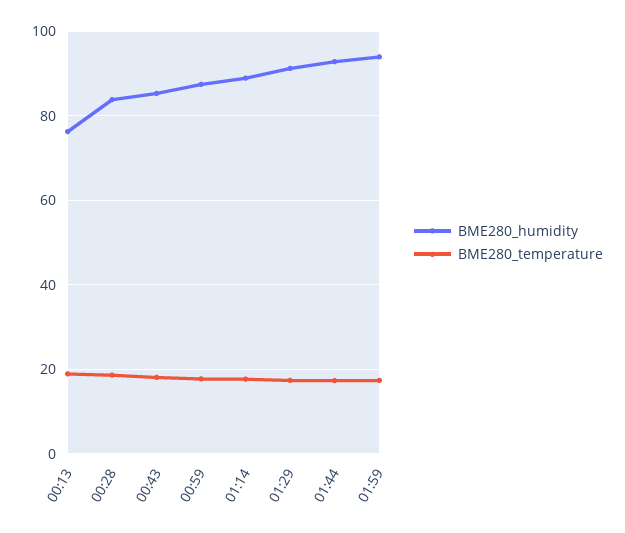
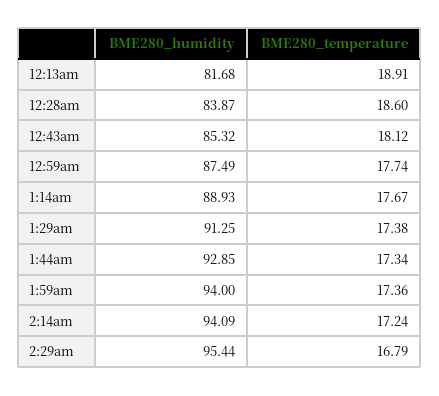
BME280_humidity, 00:13: 76 -> 81.68
BME280_humidity, 2:14am: none -> 94.09
BME280_temperature, 2:14am: none -> 17.24
BME280_humidity, 2:29am: none -> 95.44
BME280_temperature, 2:29am: none -> 16.79

